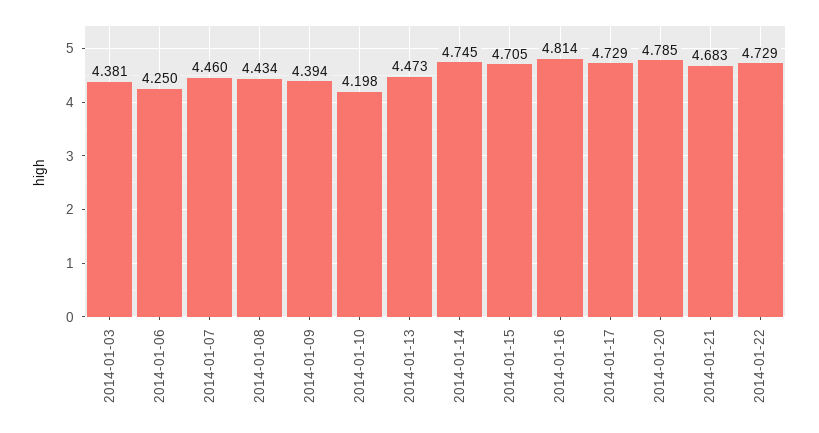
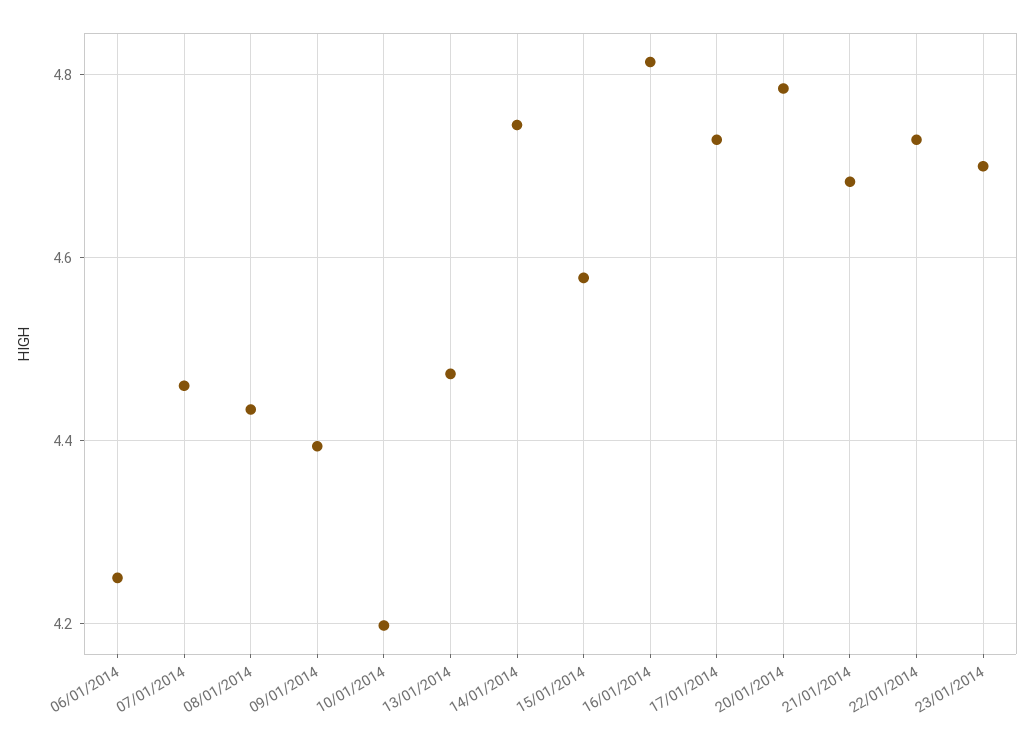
2014-01-03: 4.381 -> none
2014-01-15: 4.705 -> 4.58
23/01/2014: none -> 4.7

